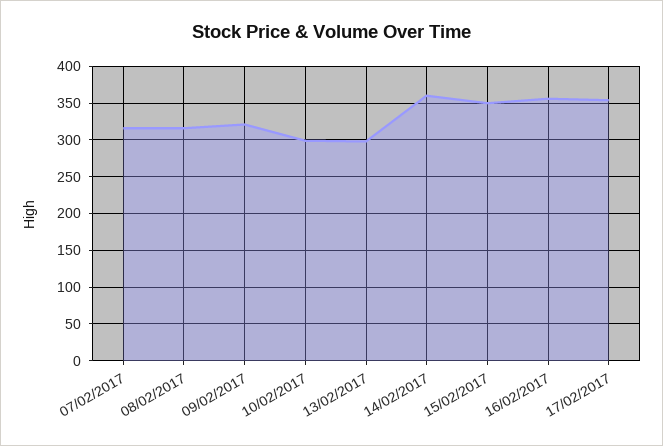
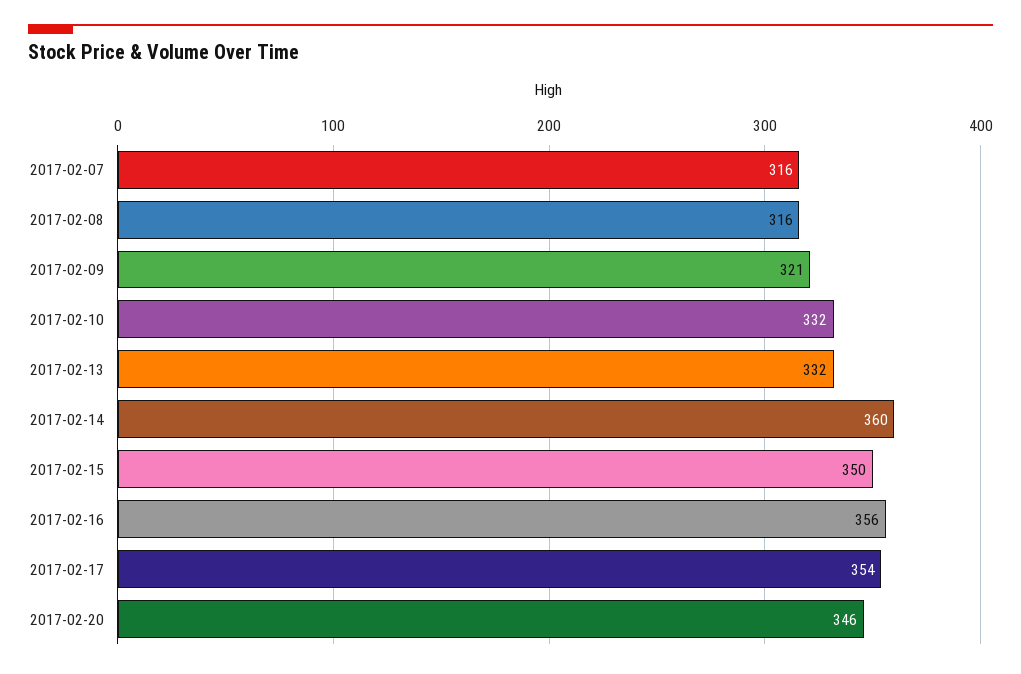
10/02/2017: 300 -> 332
13/02/2017: 300 -> 332
2017-02-20: none -> 346

